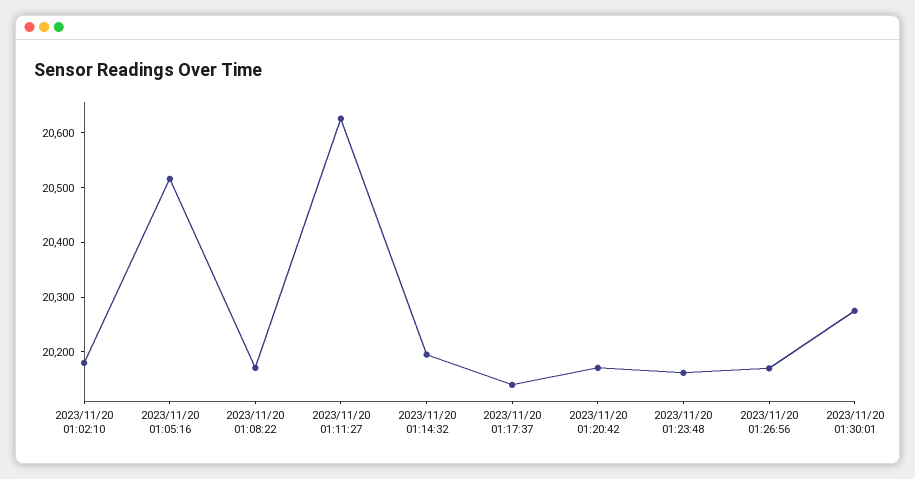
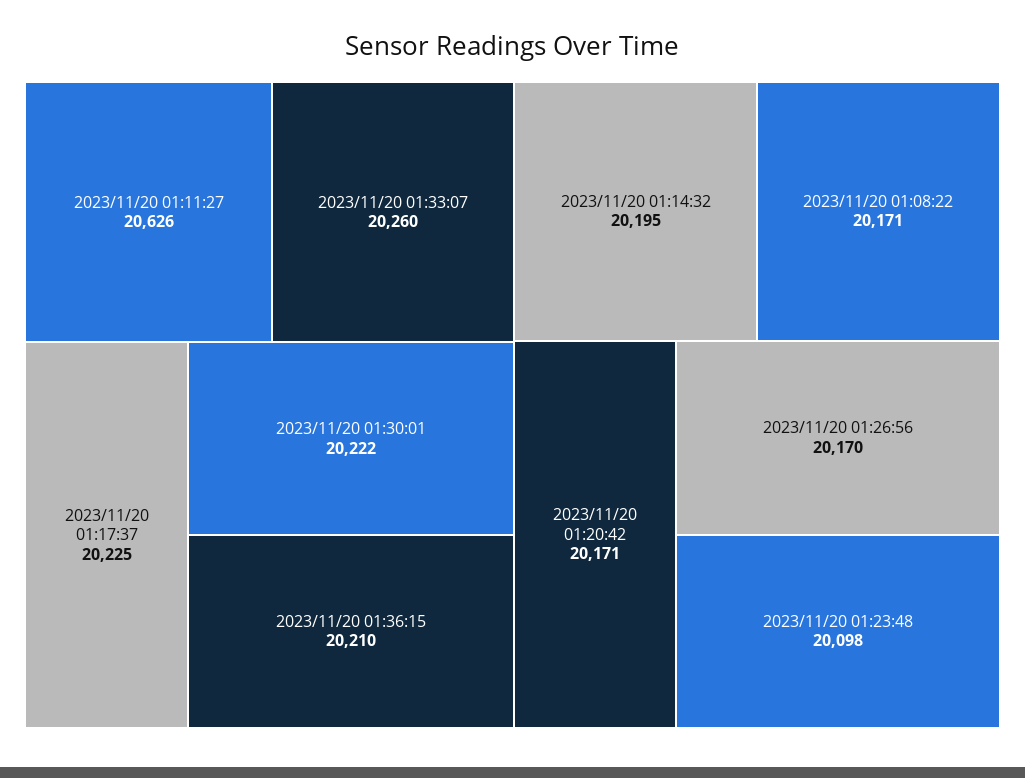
2023/11/20 01:02:10: 20180 -> none
2023/11/20 01:05:16: 20520 -> none
2023/11/20 01:17:37: 20140 -> 20225
2023/11/20 01:23:48: 20160 -> 20098
2023/11/20 01:30:01: 20280 -> 20222
2023/11/20 01:33:07: none -> 20260
2023/11/20 01:36:15: none -> 20210

